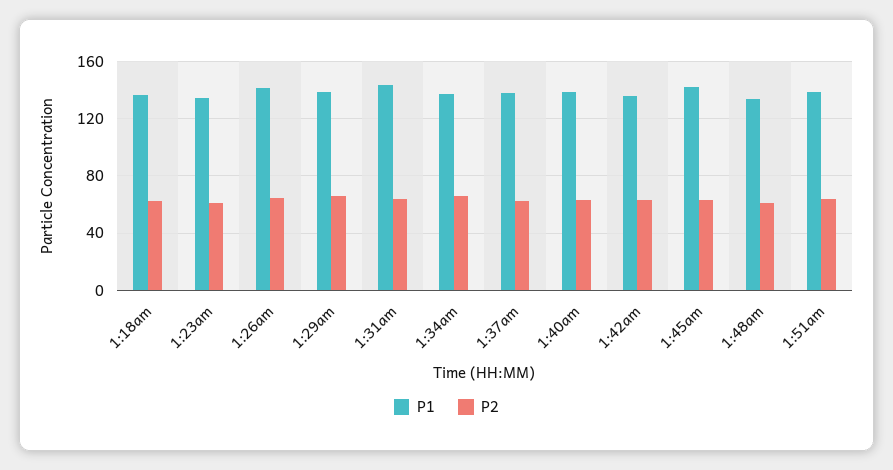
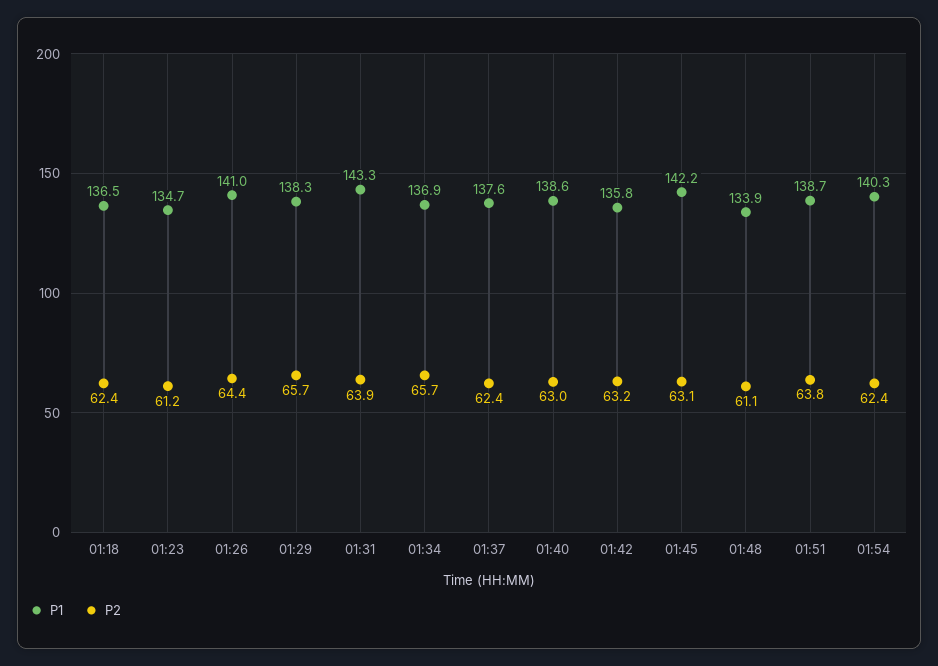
P1, 01:54: none -> 140.3
P2, 01:54: none -> 62.4

